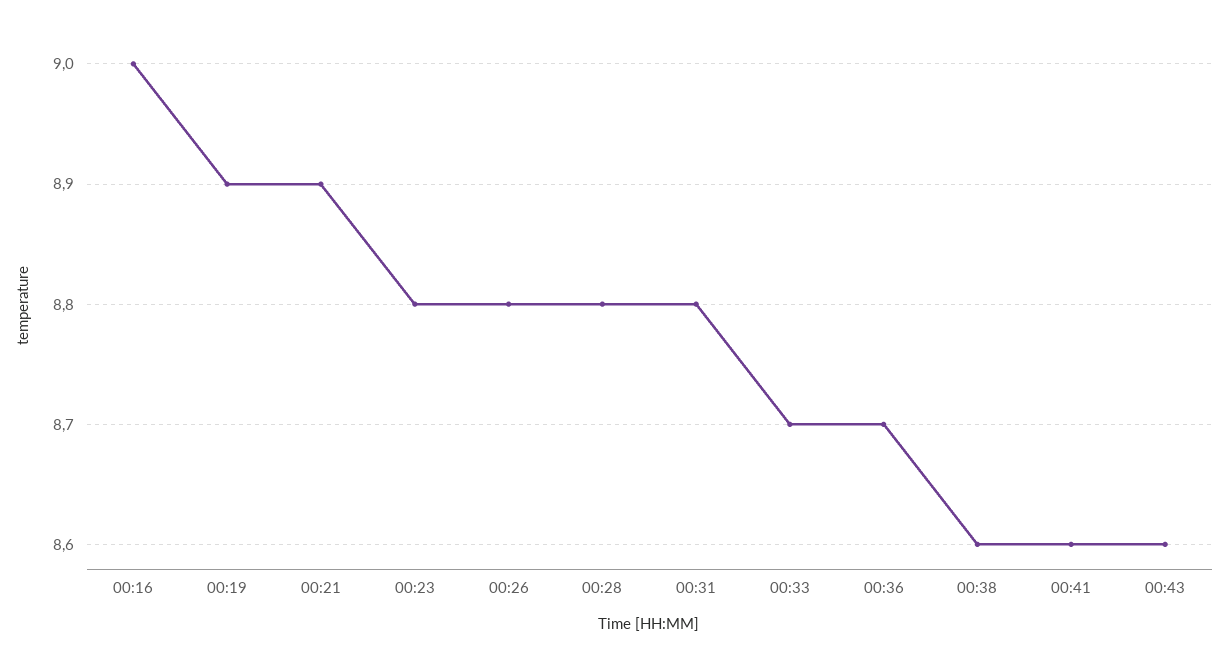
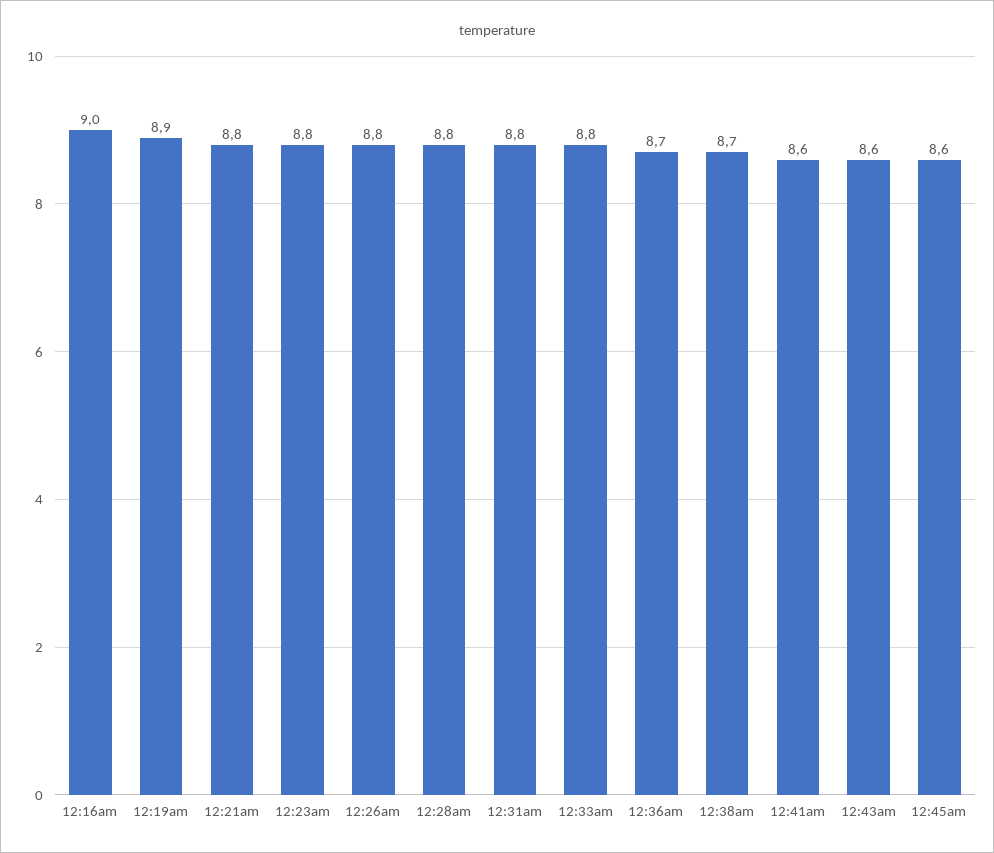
00:21: 8.9 -> 8.8
00:33: 8.7 -> 8.8
00:38: 8.6 -> 8.7
12:45am: none -> 8.6

